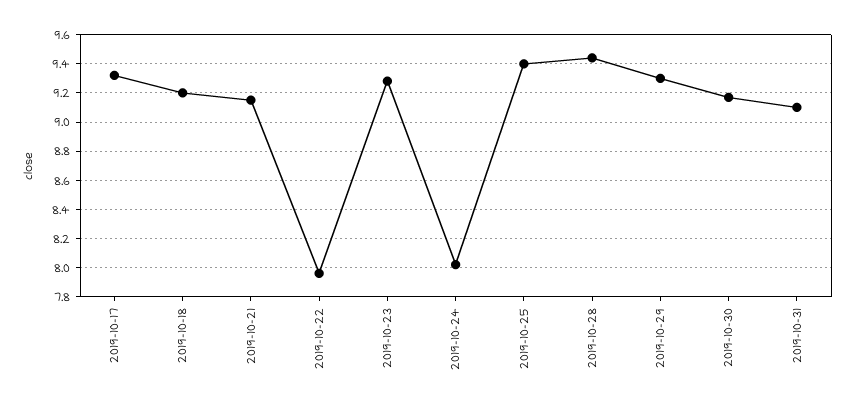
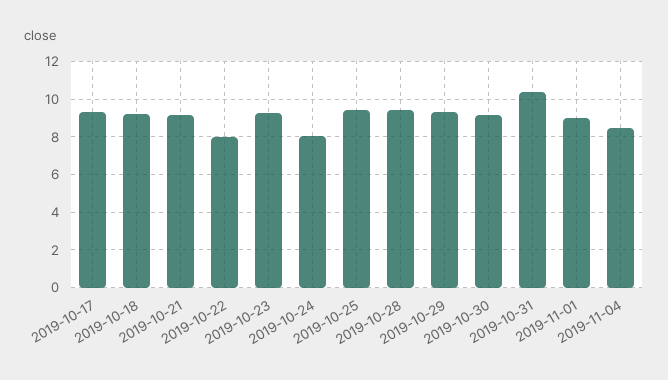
2019-10-31: 9.1 -> 10.5
2019-11-01: none -> 9
2019-11-04: none -> 8.5

